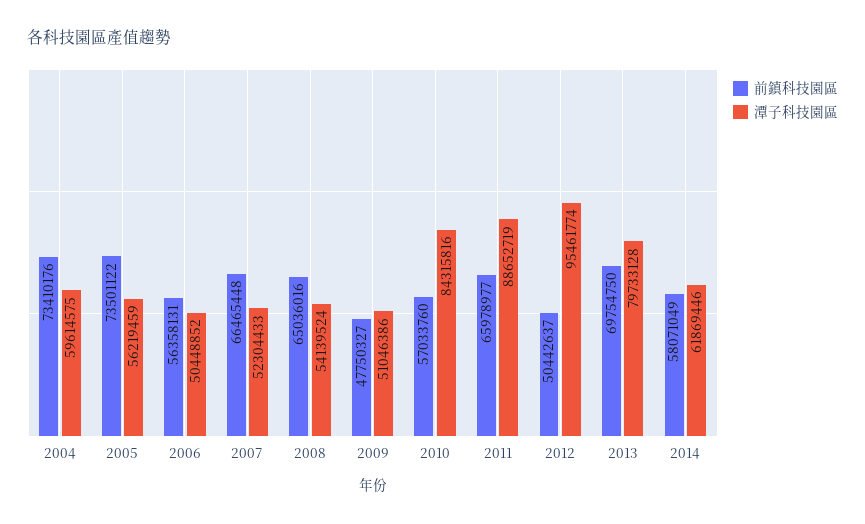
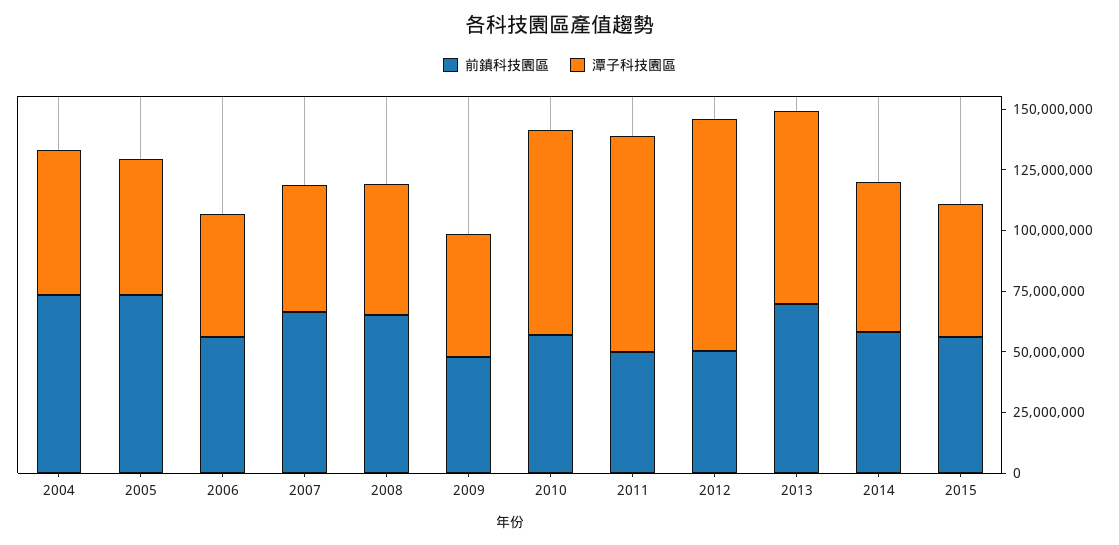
前鎮科技園區, 2011: 65978977 -> 50000000
前鎮科技園區, 2015: none -> 55000000
潭子科技園區, 2015: none -> 55000000

